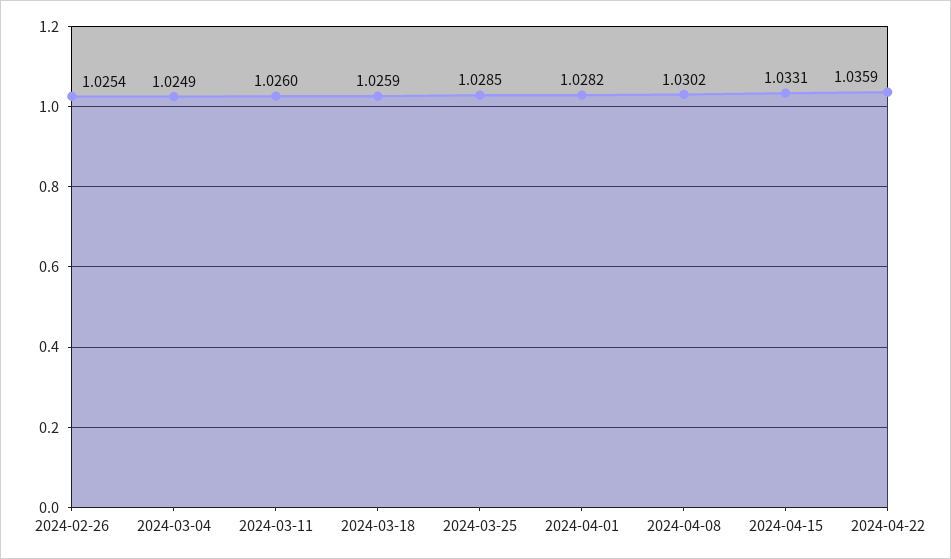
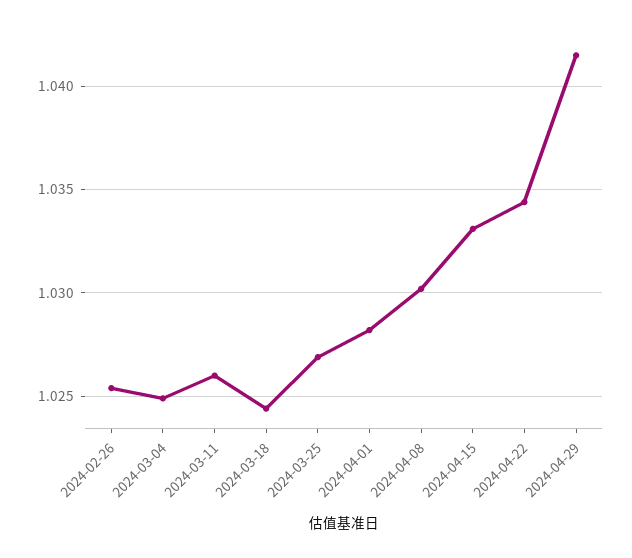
2024-03-18: 1.0259 -> 1.0245
2024-03-25: 1.0285 -> 1.027
2024-04-22: 1.0359 -> 1.0345
2024-04-29: none -> 1.0415

